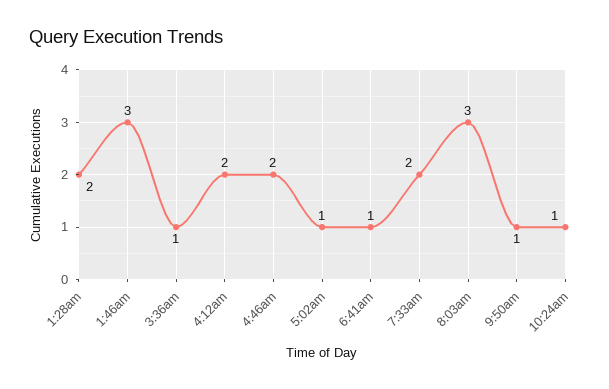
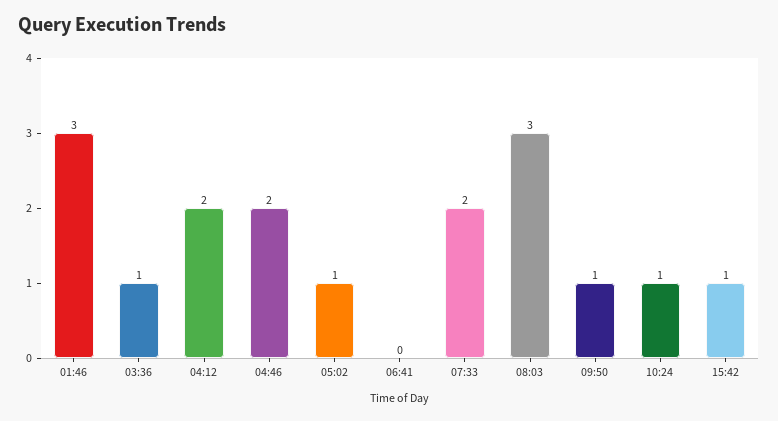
1:28am: 2 -> none
6:41am: 1 -> 0
15:42: none -> 1

